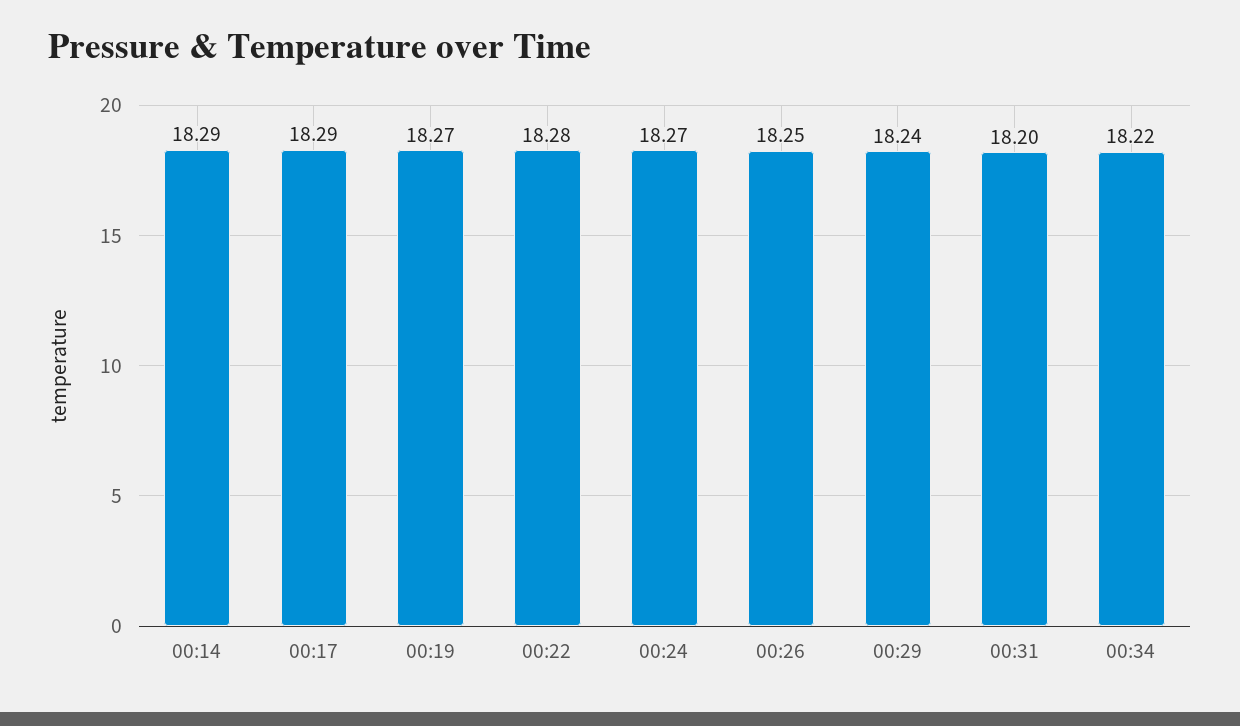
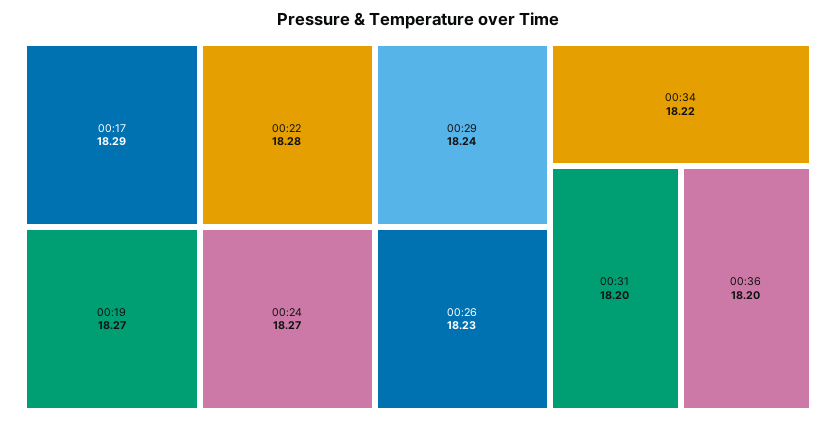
00:14: 18.29 -> none
00:26: 18.25 -> 18.23
00:36: none -> 18.2

